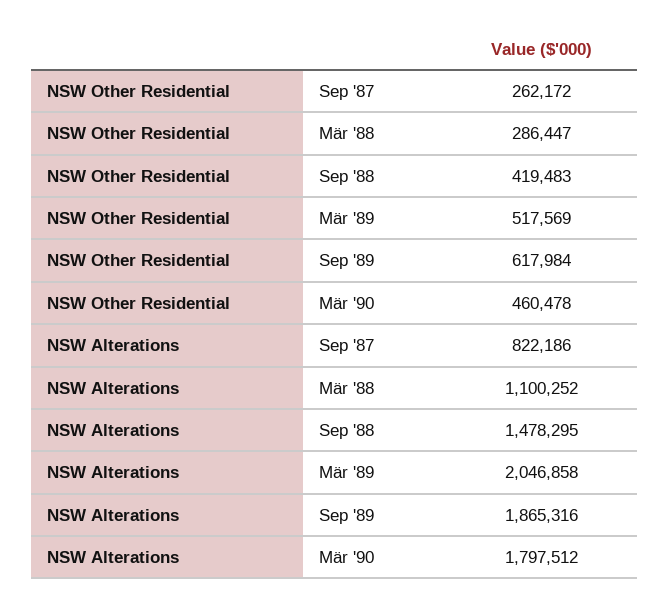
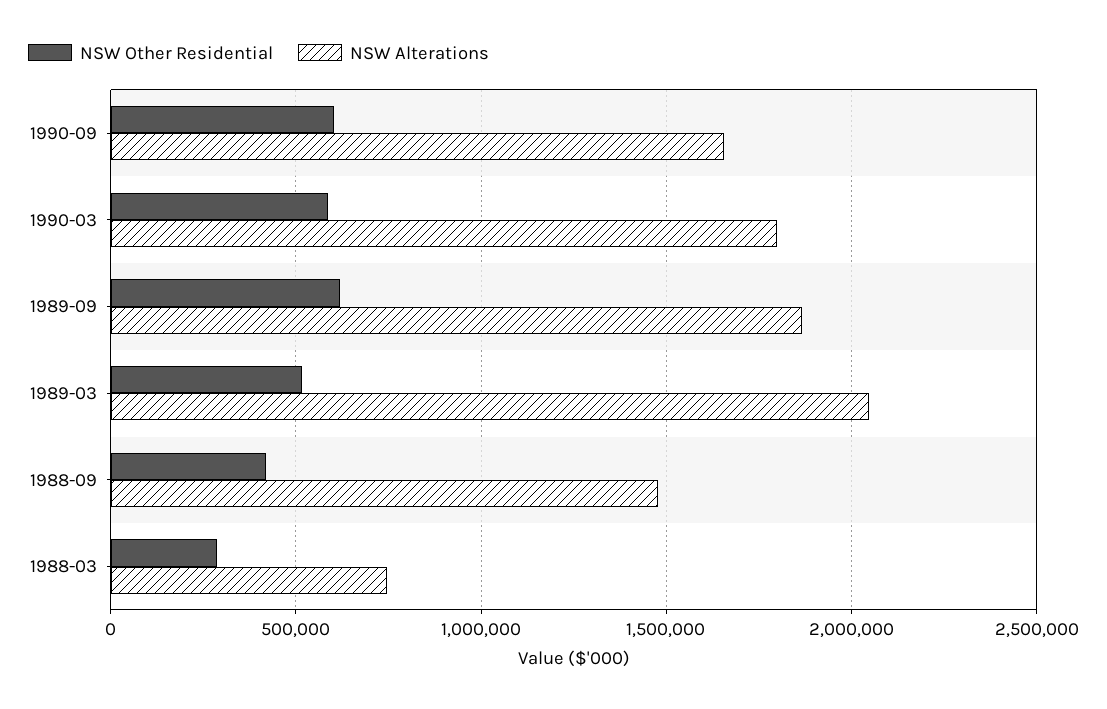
NSW Other Residential, Sep '87: 262172 -> none
NSW Other Residential, Mär '90: 460478 -> 600000
NSW Alterations, Sep '87: 822186 -> none
NSW Alterations, Mär '88: 1100252 -> 750000
NSW Other Residential, 1990-09: none -> 600000
NSW Alterations, 1990-09: none -> 1650000

